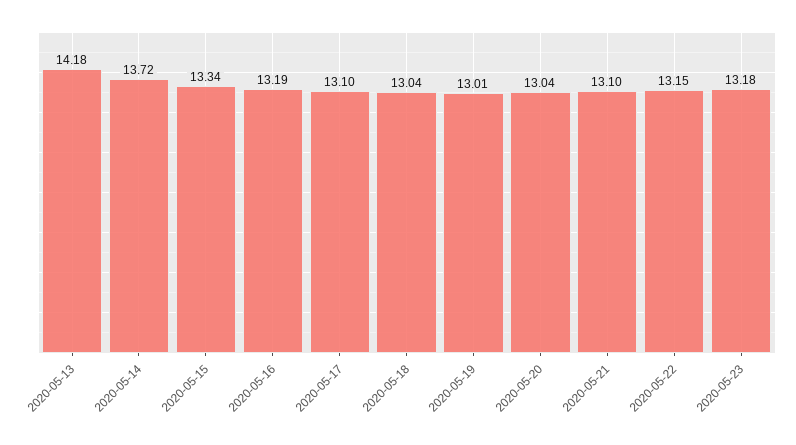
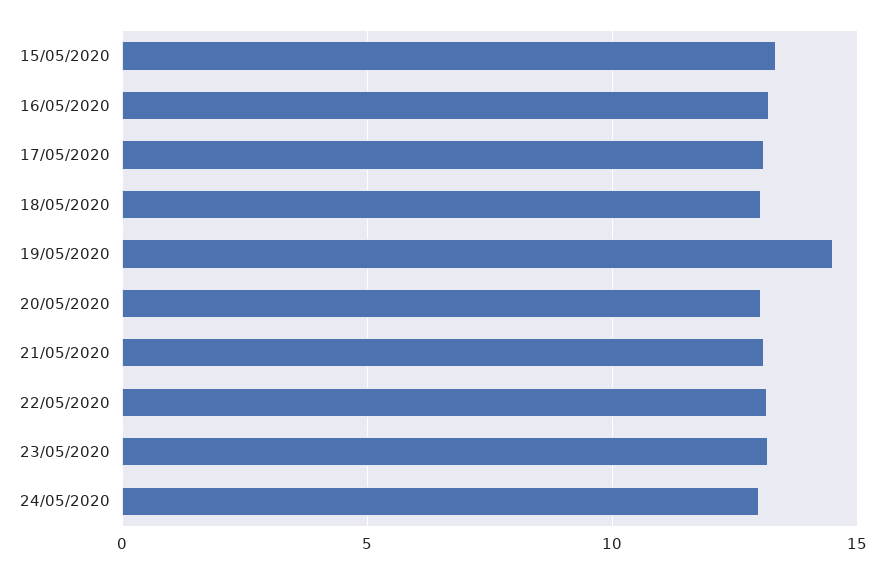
2020-05-13: 14.18 -> none
2020-05-14: 13.72 -> none
2020-05-19: 13.01 -> 14.5
24/05/2020: none -> 13

